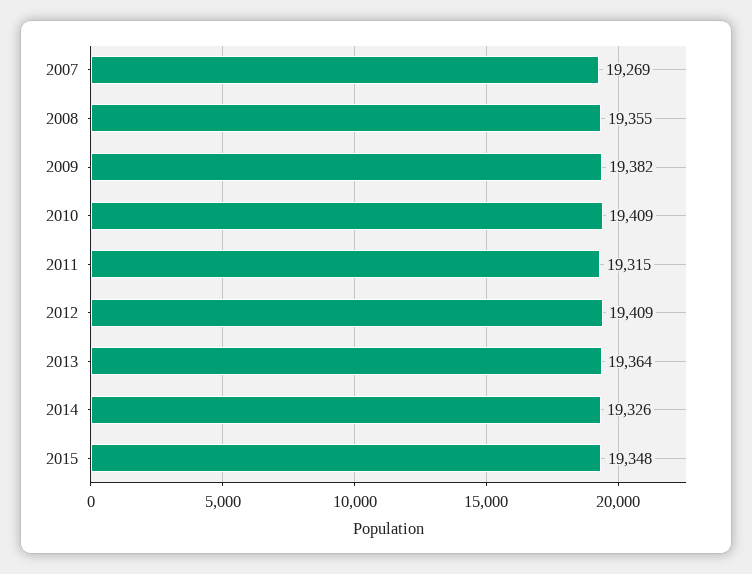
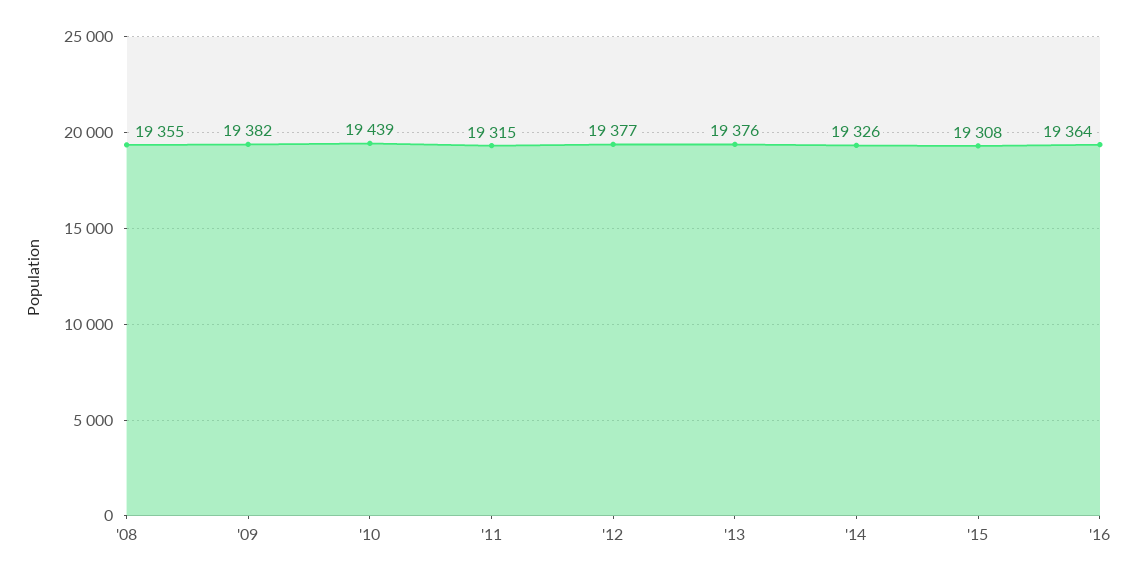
2007: 19269 -> none
2010: 19409 -> 19439
2012: 19409 -> 19377
2013: 19364 -> 19376
2015: 19348 -> 19308
'16: none -> 19364

